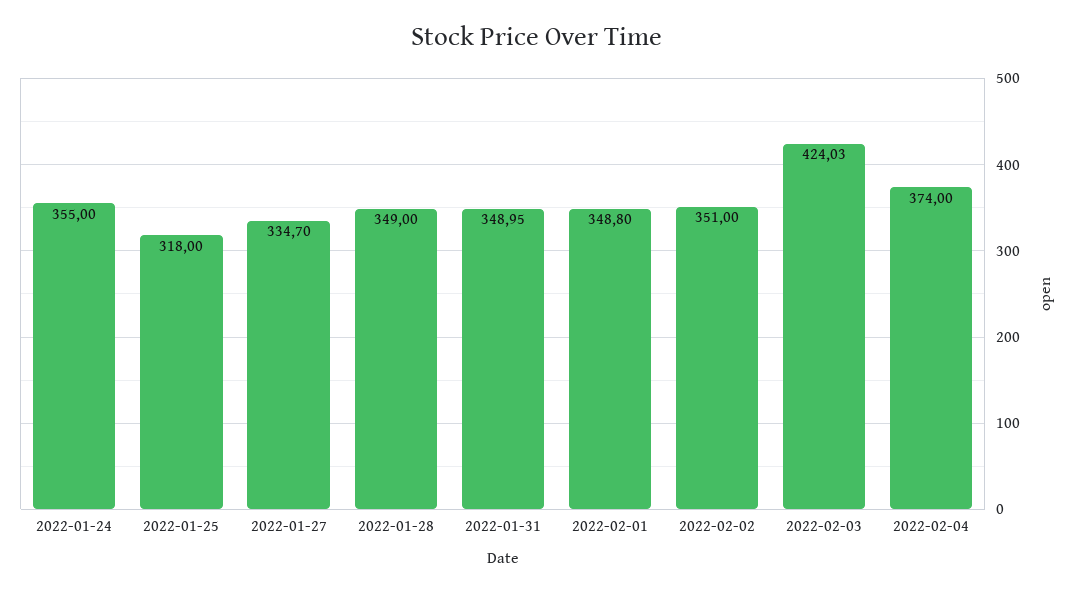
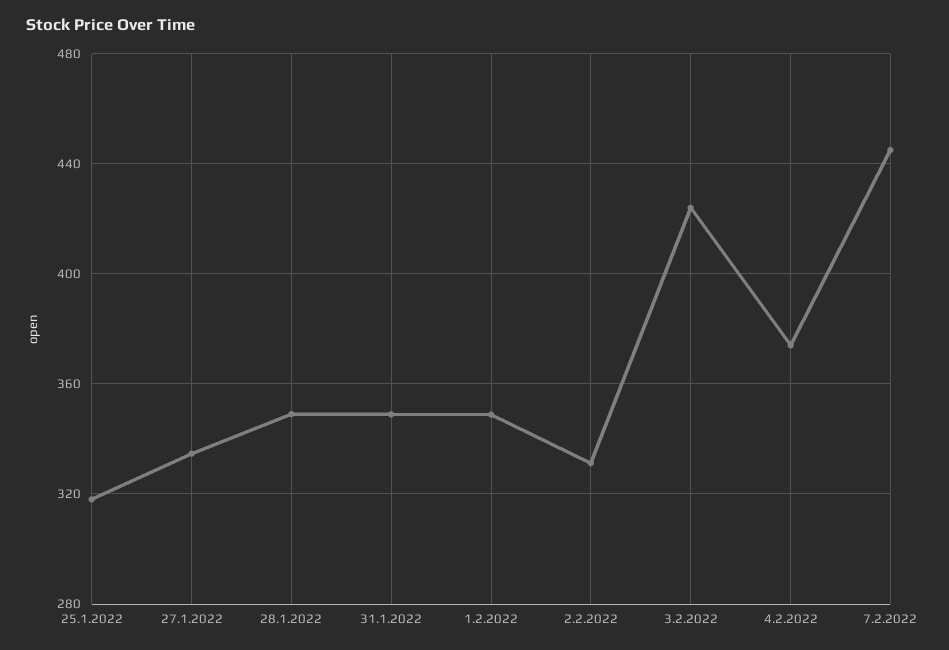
2022-01-24: 355 -> none
2022-02-02: 351 -> 330
7.2.2022: none -> 445

